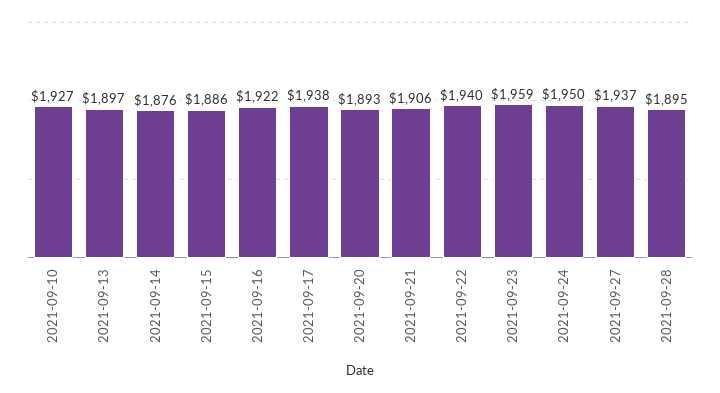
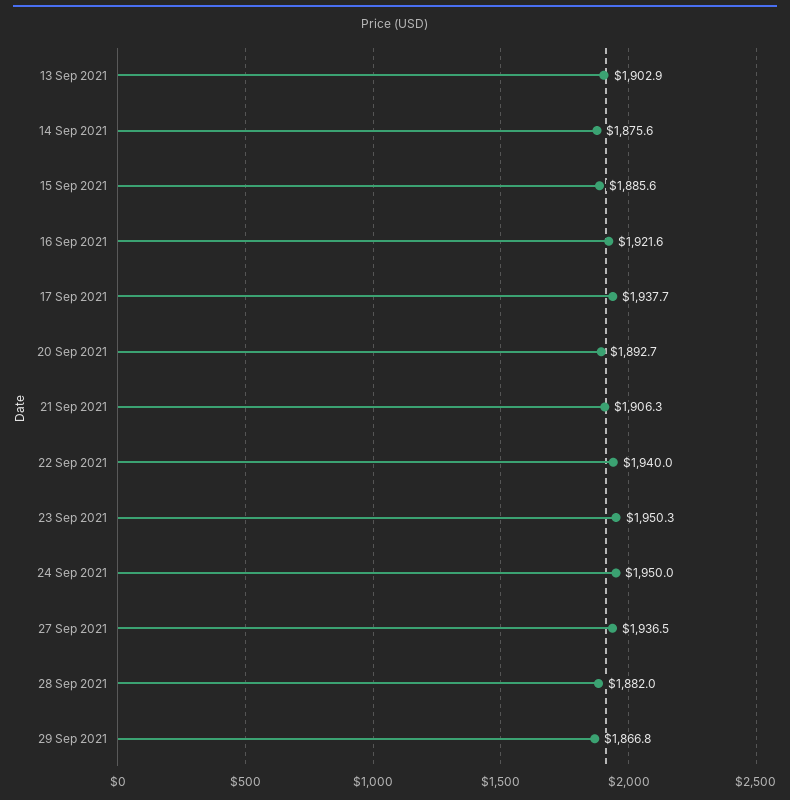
2021-09-10: 1927 -> none
2021-09-13: 1897 -> 1902.9
2021-09-23: 1959 -> 1950.3
2021-09-28: 1895 -> 1882
29 Sep 2021: none -> 1866.8

